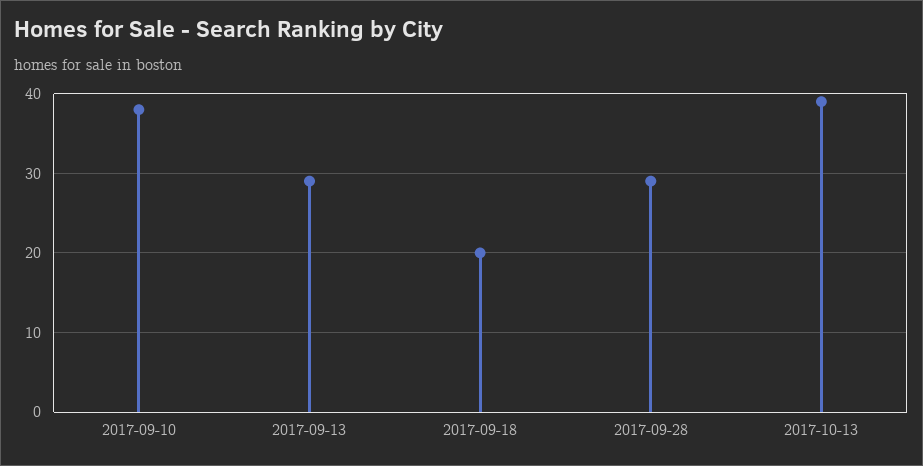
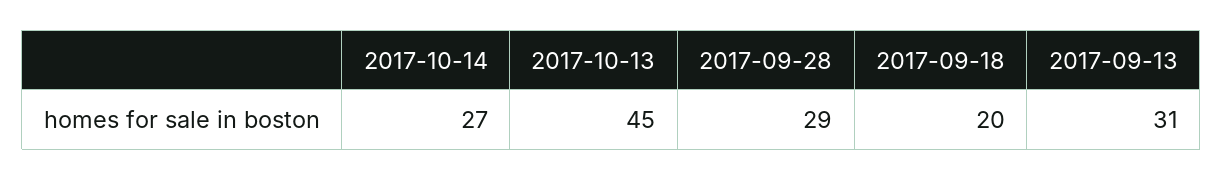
2017-09-10: 38 -> none
2017-09-13: 29 -> 31
2017-10-13: 39 -> 45
2017-10-14: none -> 27

